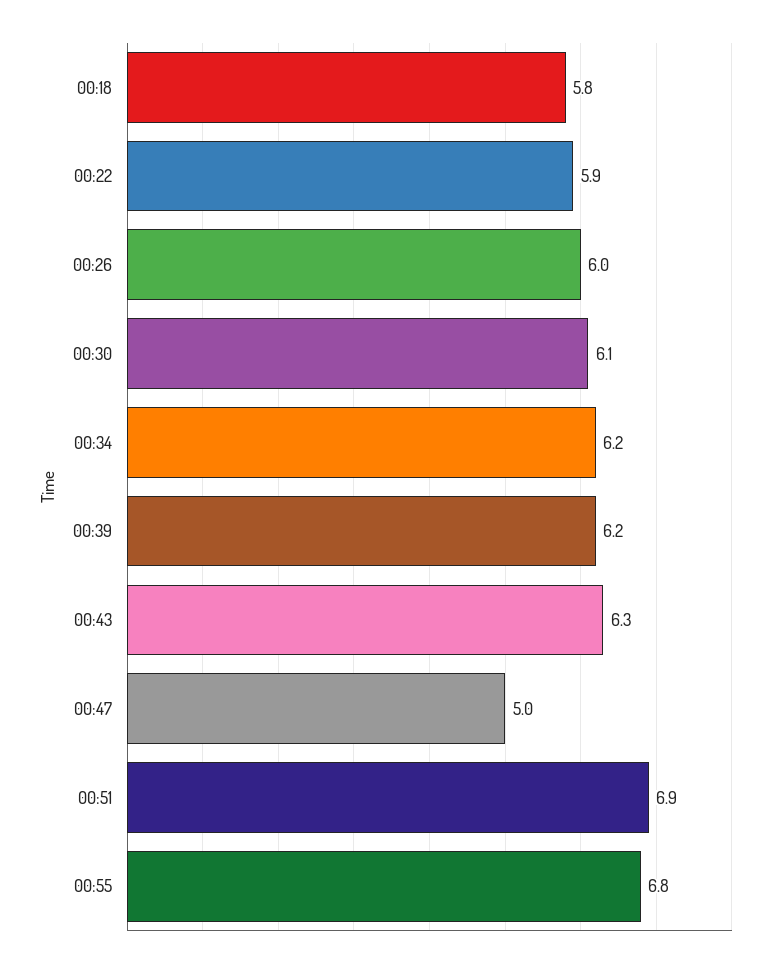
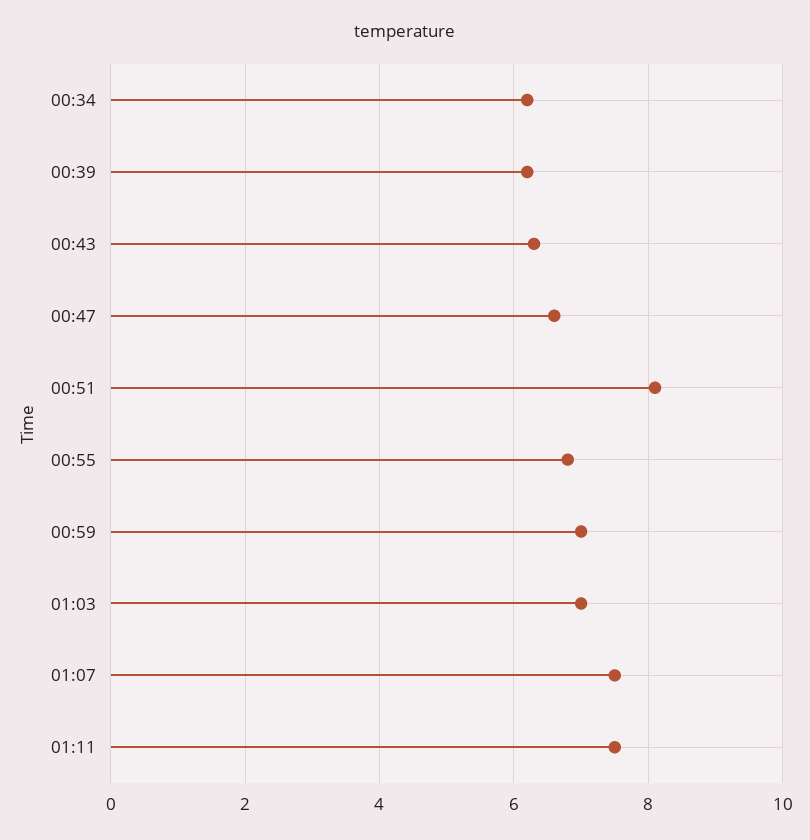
00:18: 5.8 -> none
00:22: 5.9 -> none
00:26: 6 -> none
00:30: 6.1 -> none
00:47: 5 -> 6.5
00:51: 6.9 -> 8
00:59: none -> 7
01:03: none -> 7
01:07: none -> 7.5
01:11: none -> 7.5

